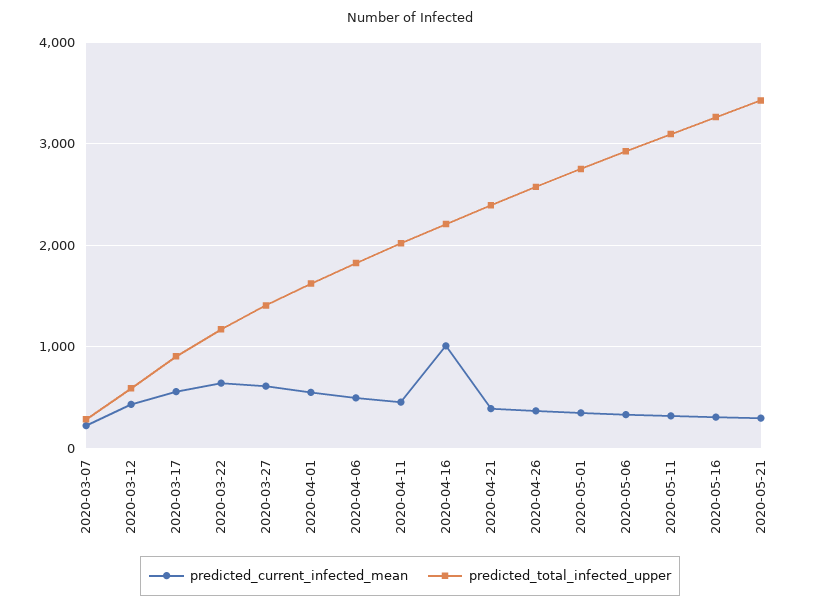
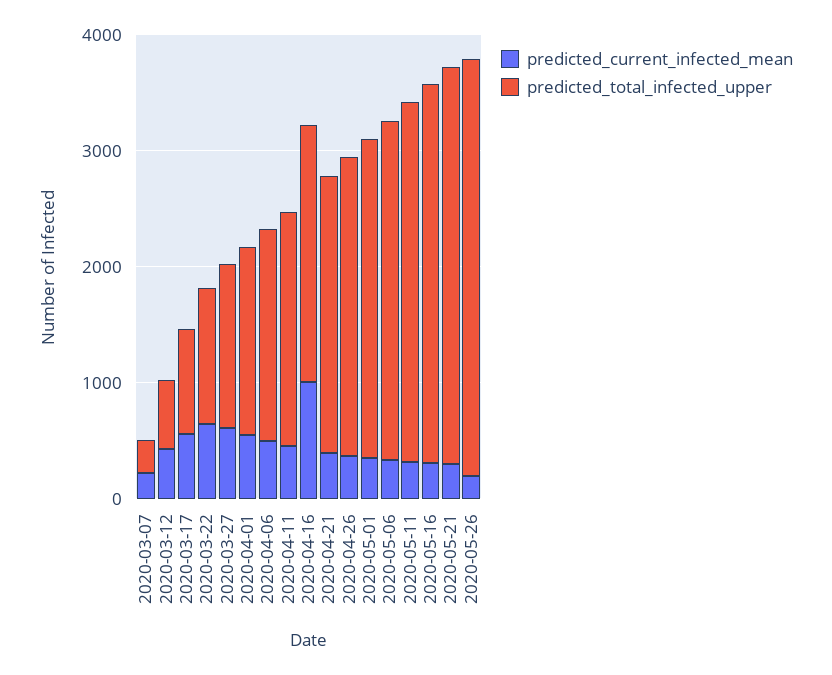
predicted_current_infected_mean, 2020-05-26: none -> 200
predicted_total_infected_upper, 2020-05-26: none -> 3600

